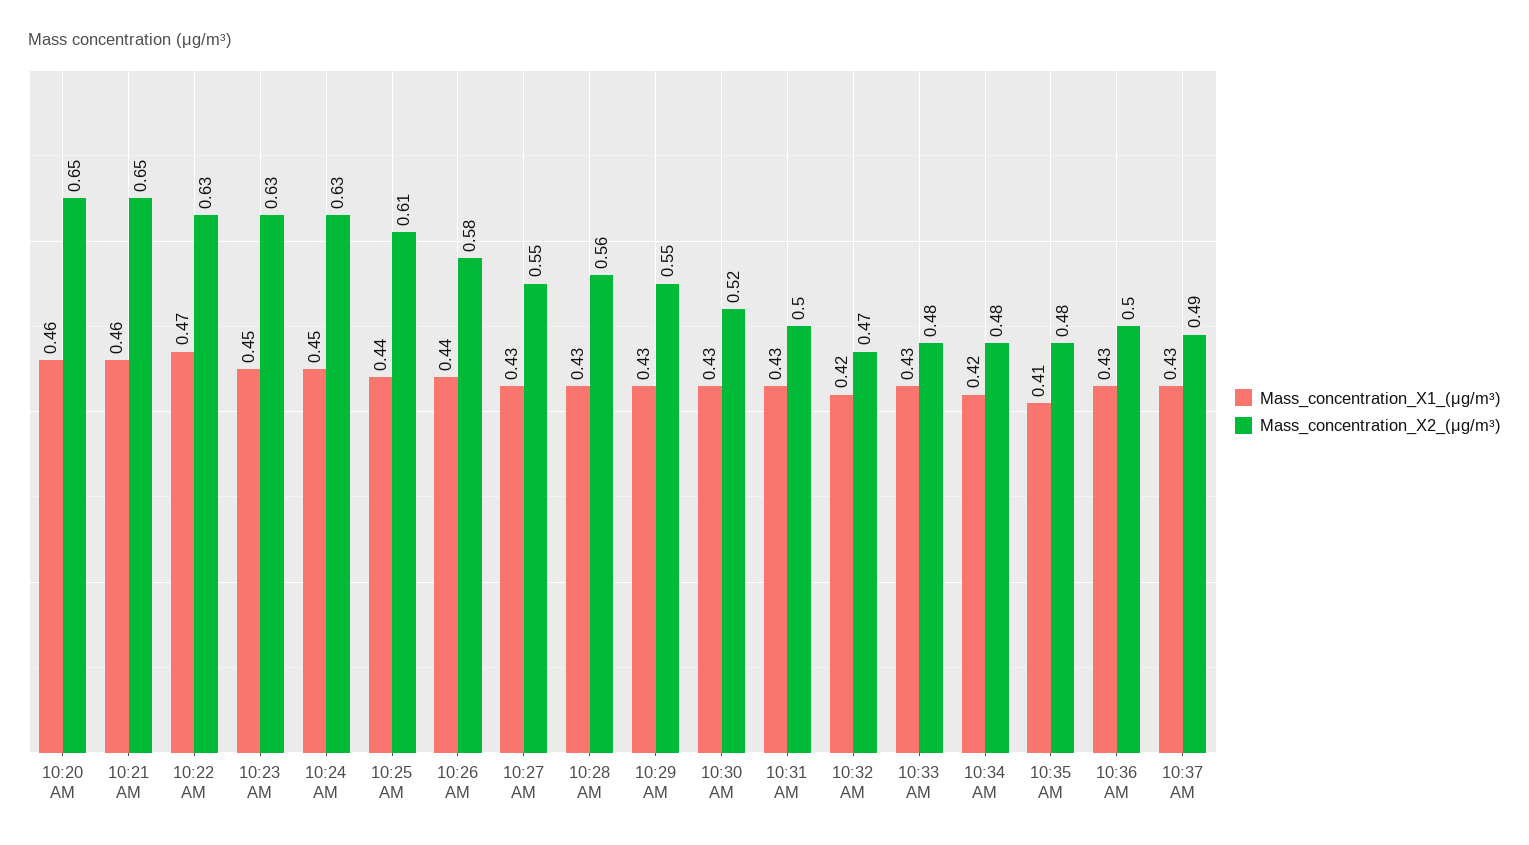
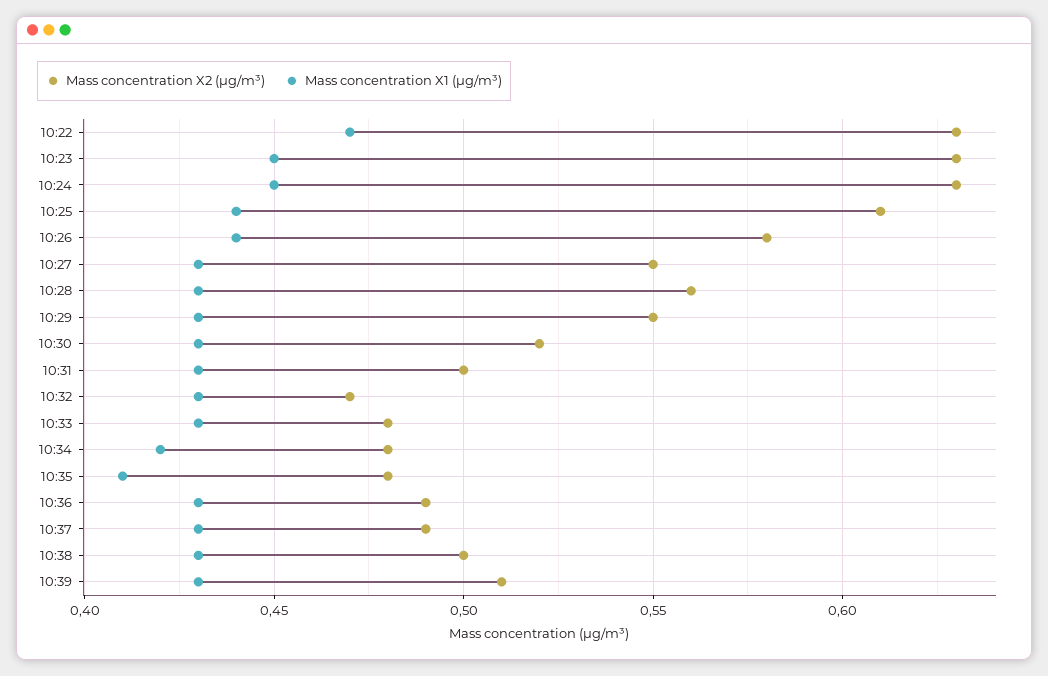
Mass_concentration_X1_(μg/m³), 10:20 AM: 0.46 -> none
Mass_concentration_X2_(μg/m³), 10:20 AM: 0.65 -> none
Mass_concentration_X1_(μg/m³), 10:21 AM: 0.46 -> none
Mass_concentration_X2_(μg/m³), 10:21 AM: 0.65 -> none
Mass_concentration_X1_(μg/m³), 10:32 AM: 0.42 -> 0.43
Mass_concentration_X2_(μg/m³), 10:36 AM: 0.5 -> 0.49
Mass_concentration_X2_(μg/m³), 10:38: none -> 0.5
Mass_concentration_X1_(μg/m³), 10:38: none -> 0.43
Mass_concentration_X2_(μg/m³), 10:39: none -> 0.51
Mass_concentration_X1_(μg/m³), 10:39: none -> 0.43

